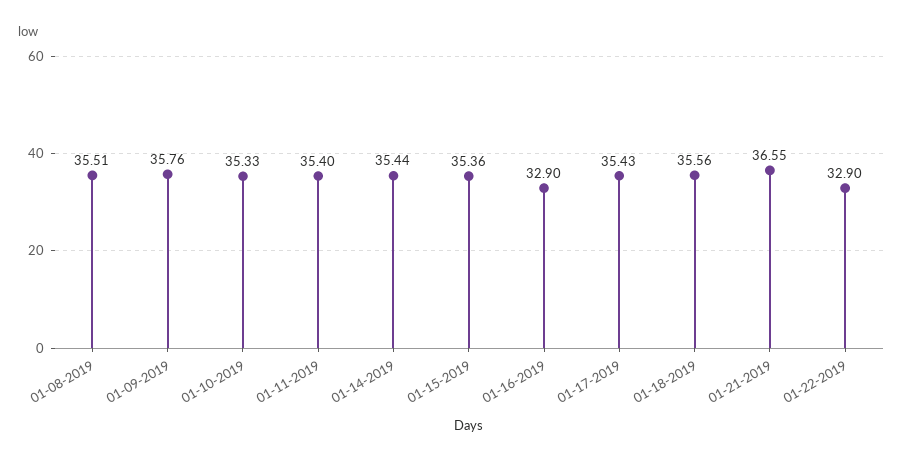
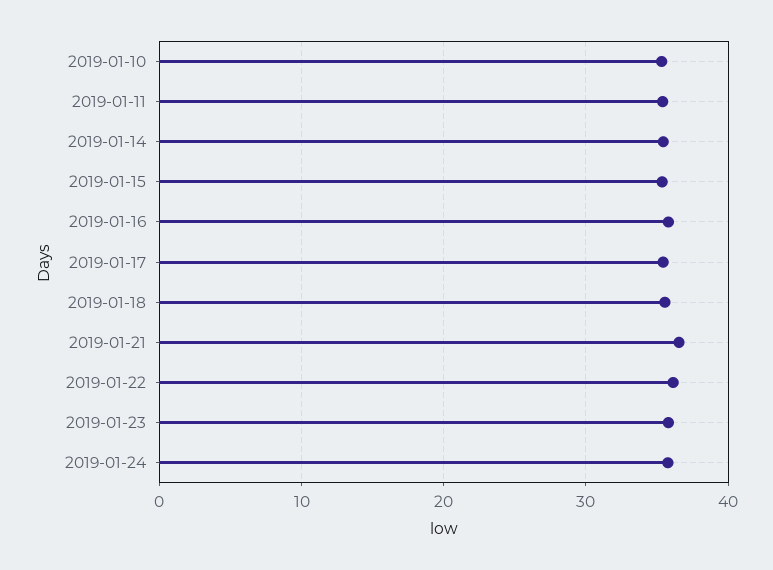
01-08-2019: 35.51 -> none
01-09-2019: 35.76 -> none
01-16-2019: 32.9 -> 36
01-22-2019: 32.9 -> 36
2019-01-23: none -> 36
2019-01-24: none -> 36

